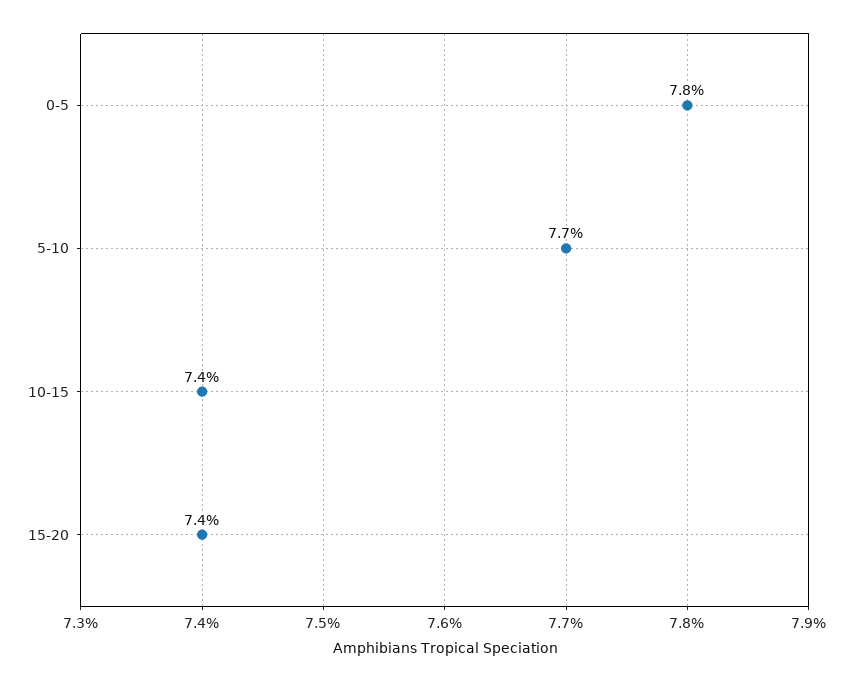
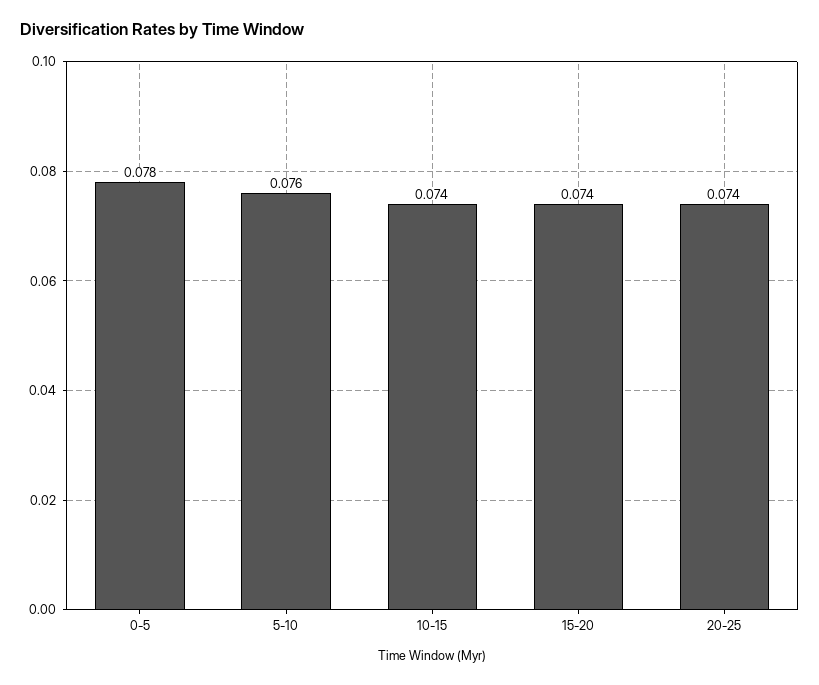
5-10: 0.077 -> 0.076
20-25: none -> 0.074

